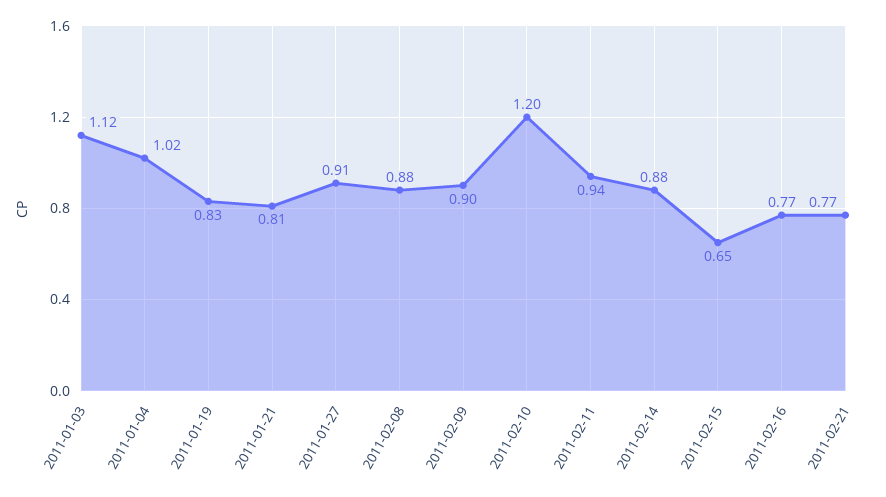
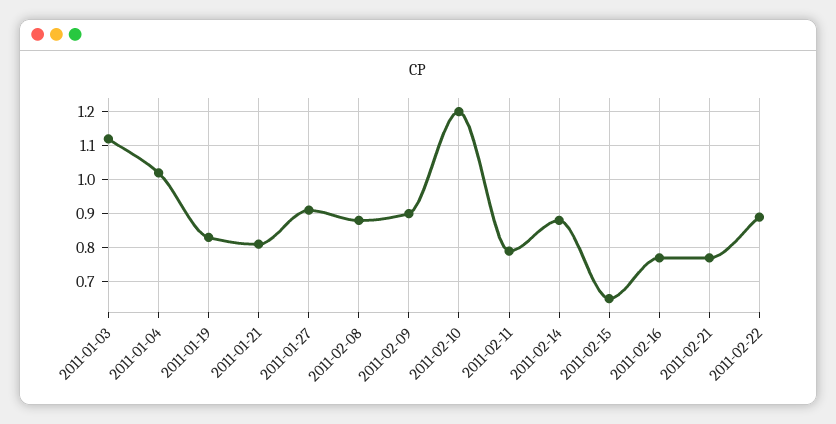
2011-02-11: 0.94 -> 0.8
2011-02-22: none -> 0.9

